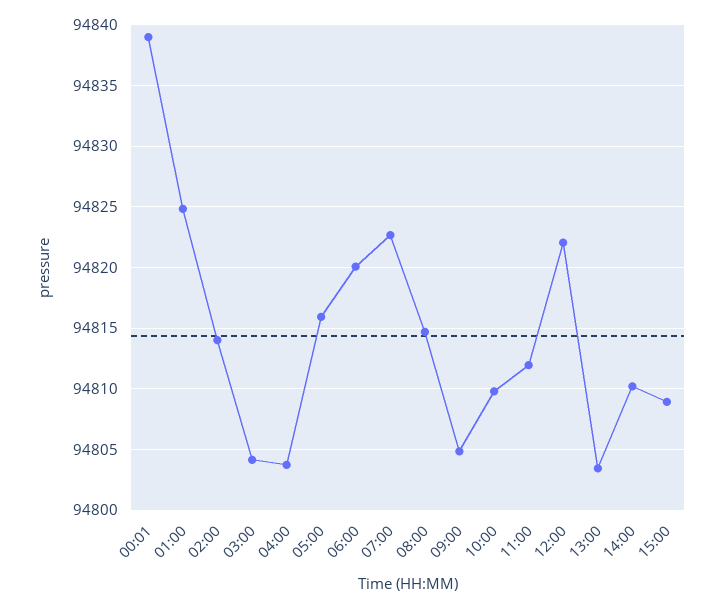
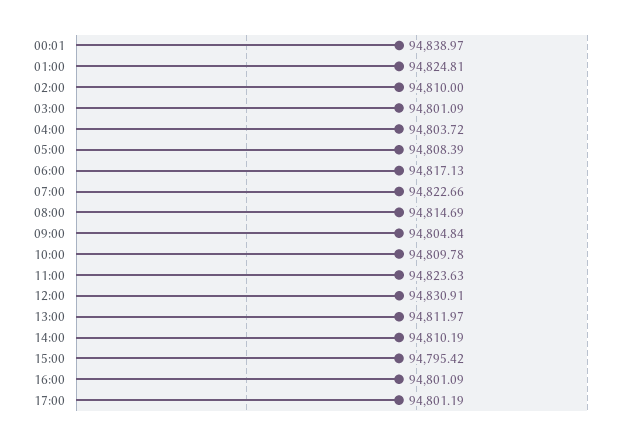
02:00: 94814 -> 94810
03:00: 94804 -> 94801.09
05:00: 94816 -> 94808.39
06:00: 94820 -> 94817.13
11:00: 94812 -> 94823.63
12:00: 94822 -> 94830.91
13:00: 94803.5 -> 94811.97
15:00: 94809 -> 94795.42
16:00: none -> 94801.09
17:00: none -> 94801.19

